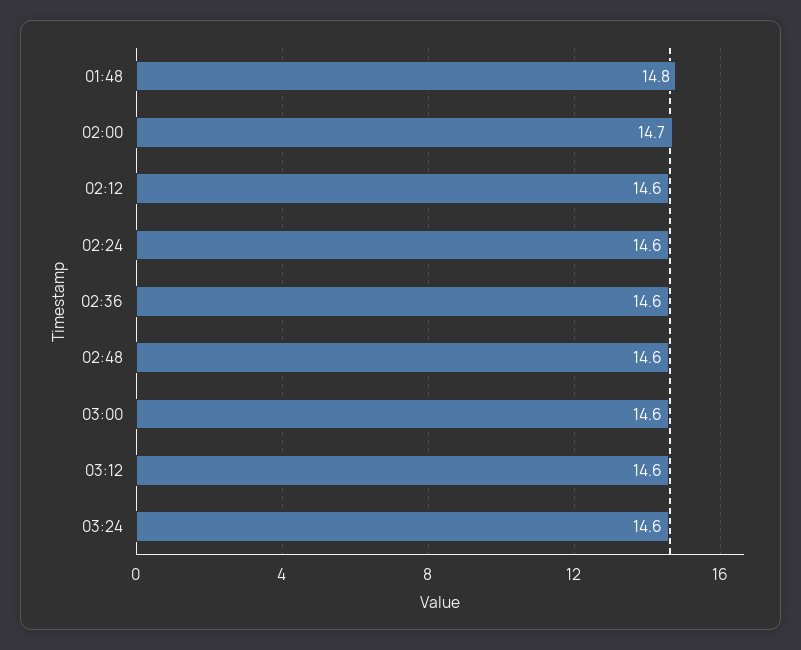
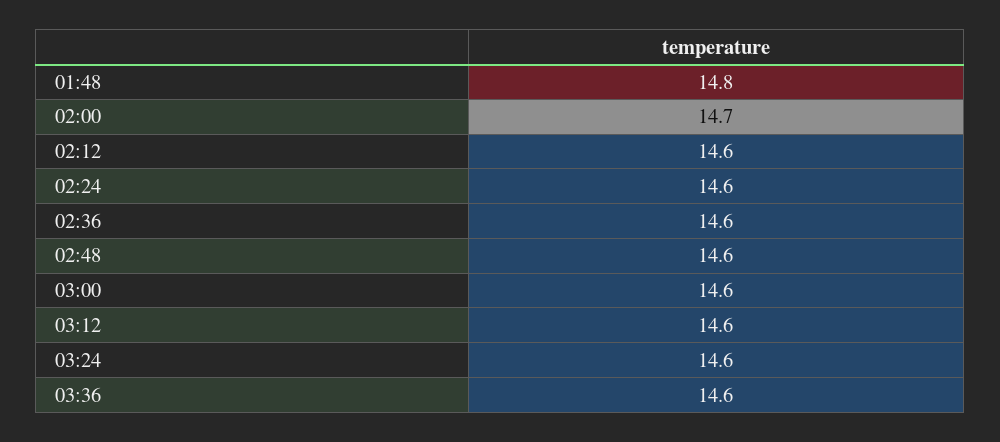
03:36: none -> 14.6

